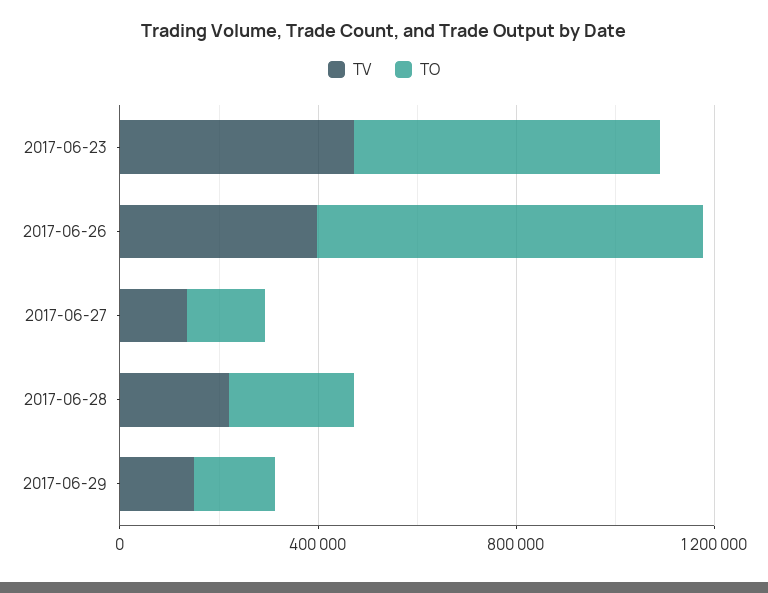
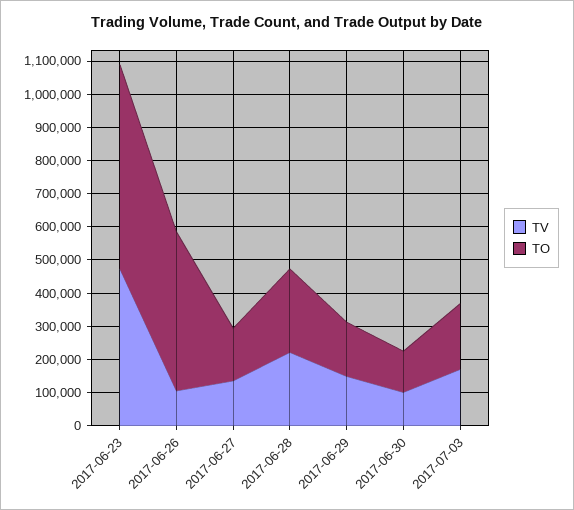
TV, 2017-06-26: 400000 -> 100000
TO, 2017-06-26: 800000 -> 475000
TV, 2017-06-30: none -> 100000
TO, 2017-06-30: none -> 125000
TV, 2017-07-03: none -> 175000
TO, 2017-07-03: none -> 200000

